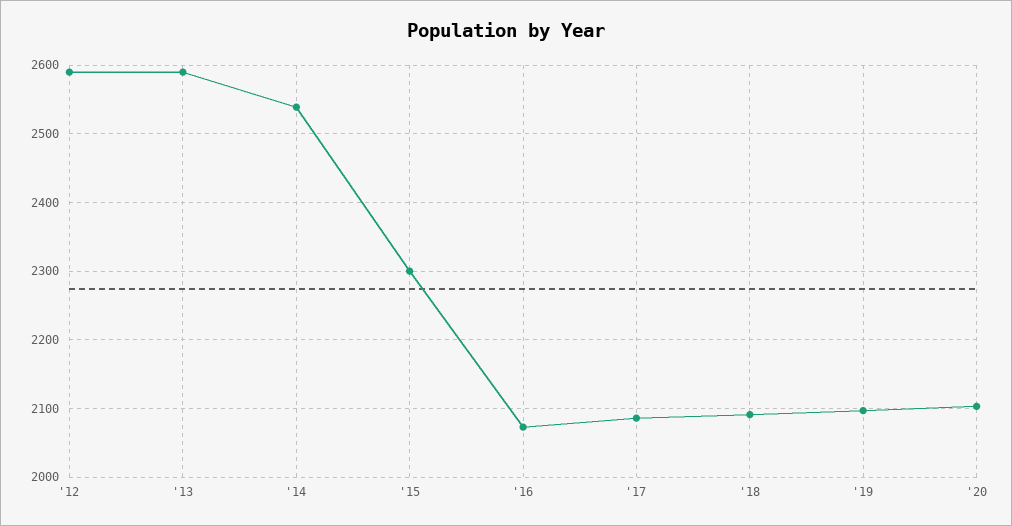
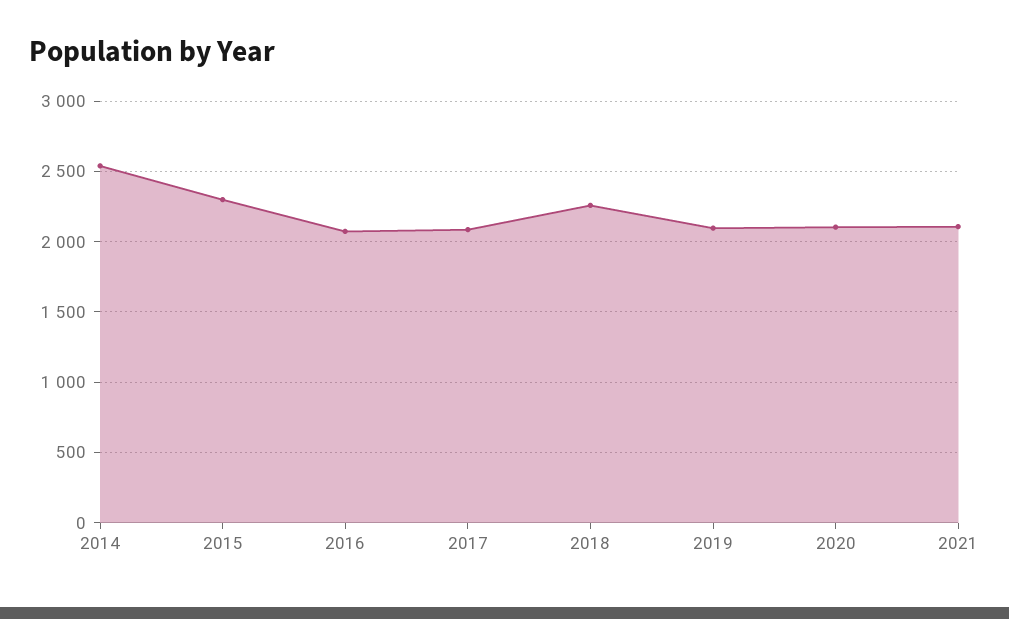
'12: 2590 -> none
'13: 2590 -> none
'18: 2090 -> 2250
2021: none -> 2100

